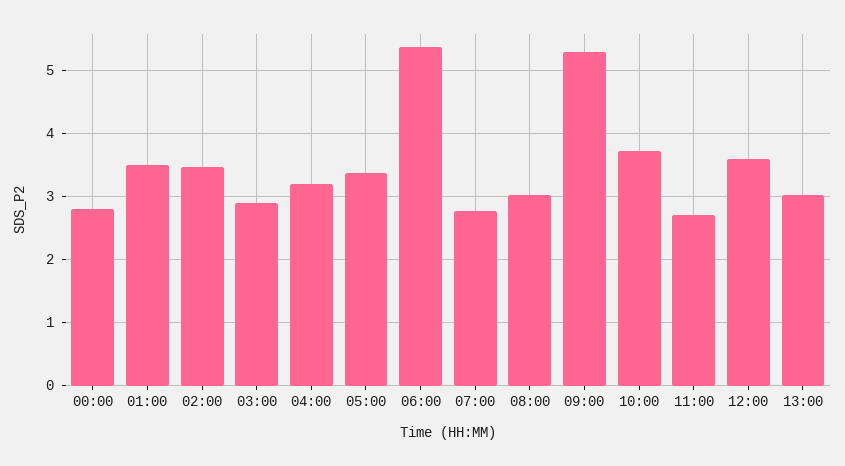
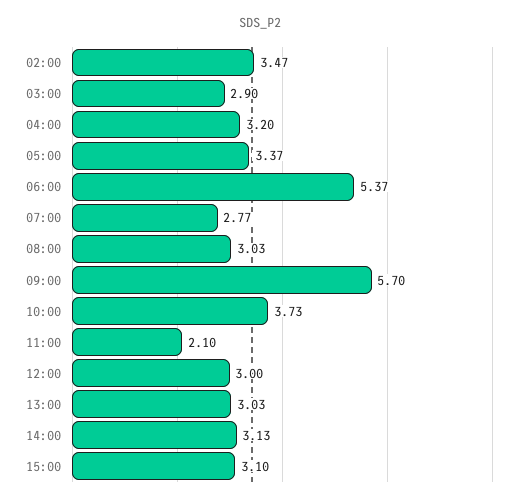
00:00: 2.8 -> none
01:00: 3.5 -> none
09:00: 5.3 -> 5.7
11:00: 2.7 -> 2.1
12:00: 3.6 -> 3
14:00: none -> 3.13
15:00: none -> 3.1

